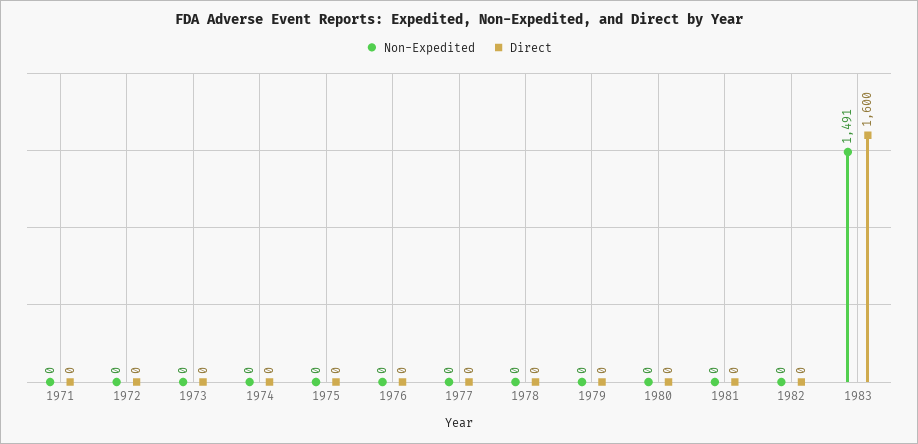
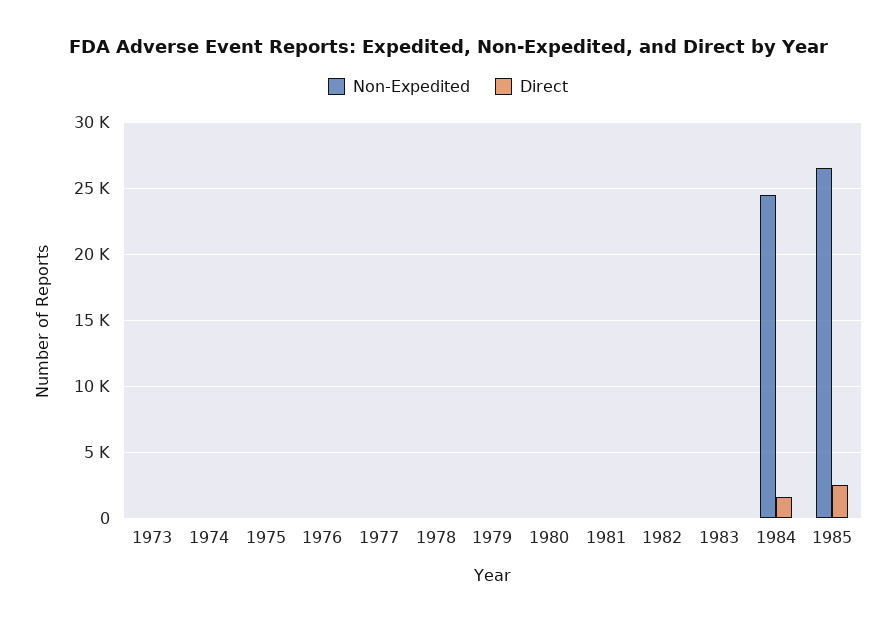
Non-Expedited, 1971: 0 -> none
Direct, 1971: 0 -> none
Non-Expedited, 1972: 0 -> none
Direct, 1972: 0 -> none
Non-Expedited, 1983: 1491 -> 0
Direct, 1983: 1600 -> 0
Non-Expedited, 1984: none -> 24500
Direct, 1984: none -> 1500
Non-Expedited, 1985: none -> 26500
Direct, 1985: none -> 2500

